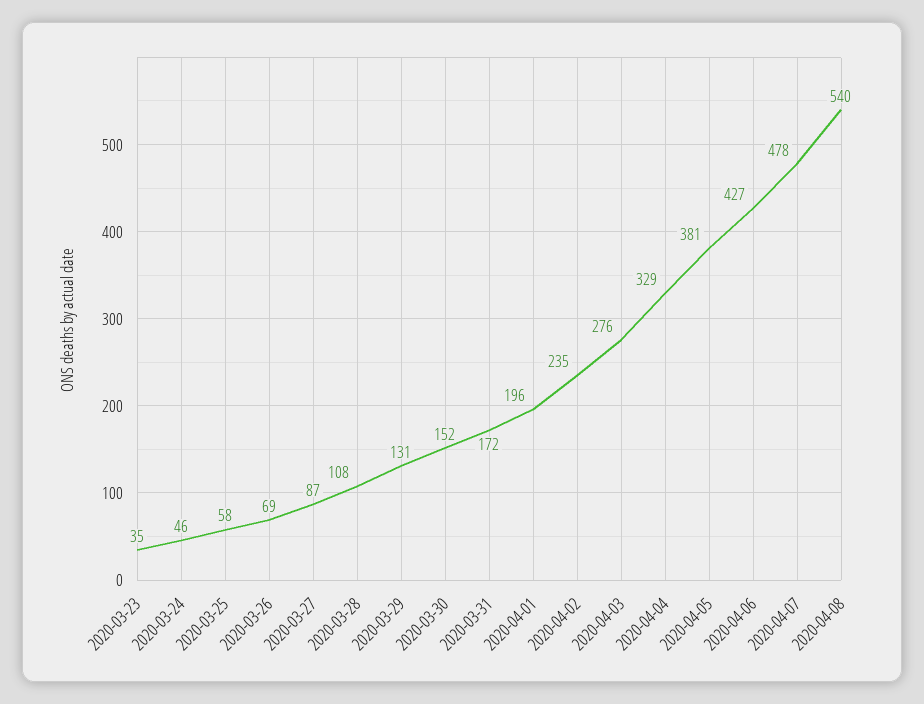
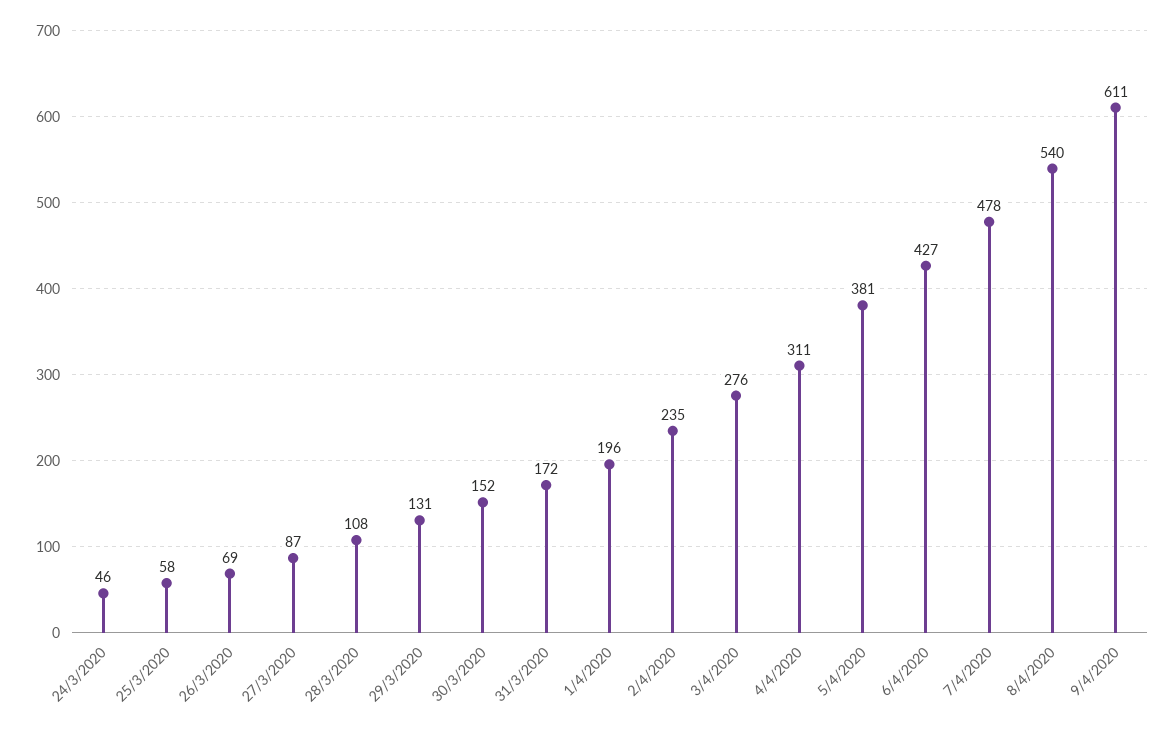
2020-03-23: 35 -> none
2020-04-04: 329 -> 311
9/4/2020: none -> 611

